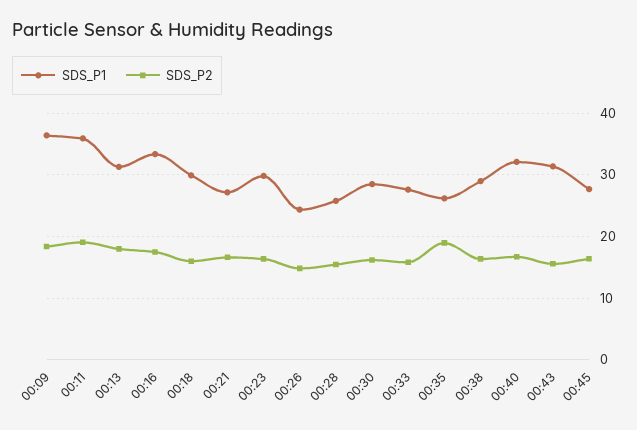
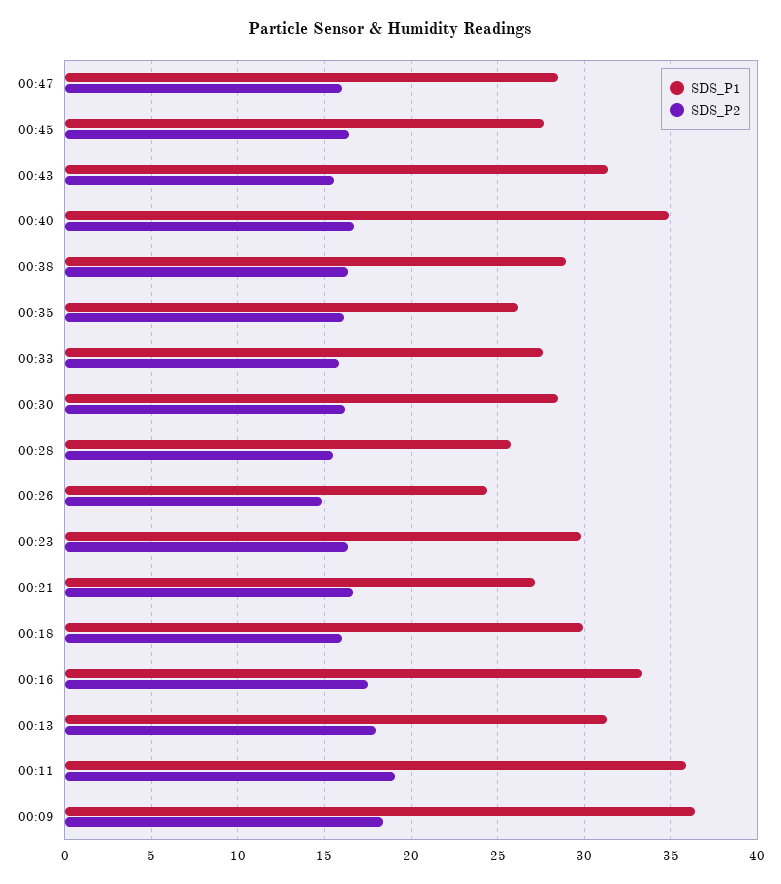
SDS_P2, 00:35: 19 -> 16
SDS_P1, 00:40: 32 -> 35
SDS_P1, 00:47: none -> 28.5
SDS_P2, 00:47: none -> 16

